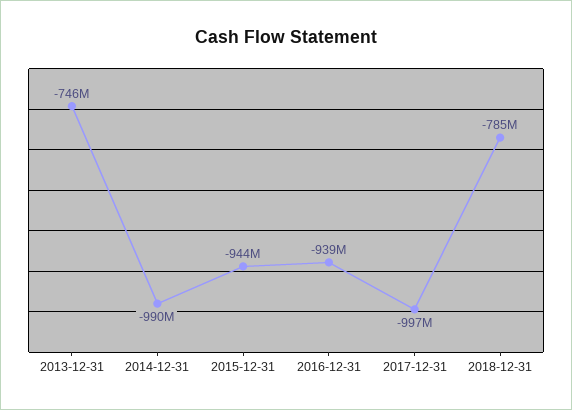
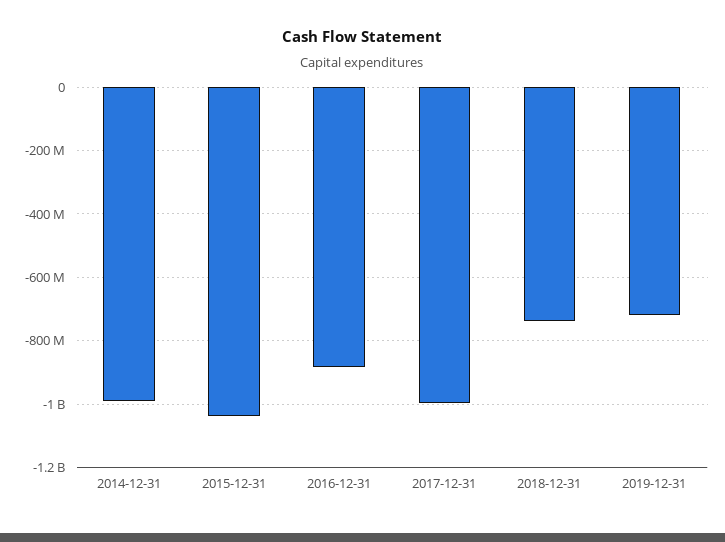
2013-12-31: -746000000 -> none
2015-12-31: -944000000 -> -1040000000
2016-12-31: -939000000 -> -880000000
2018-12-31: -785000000 -> -740000000
2019-12-31: none -> -720000000

